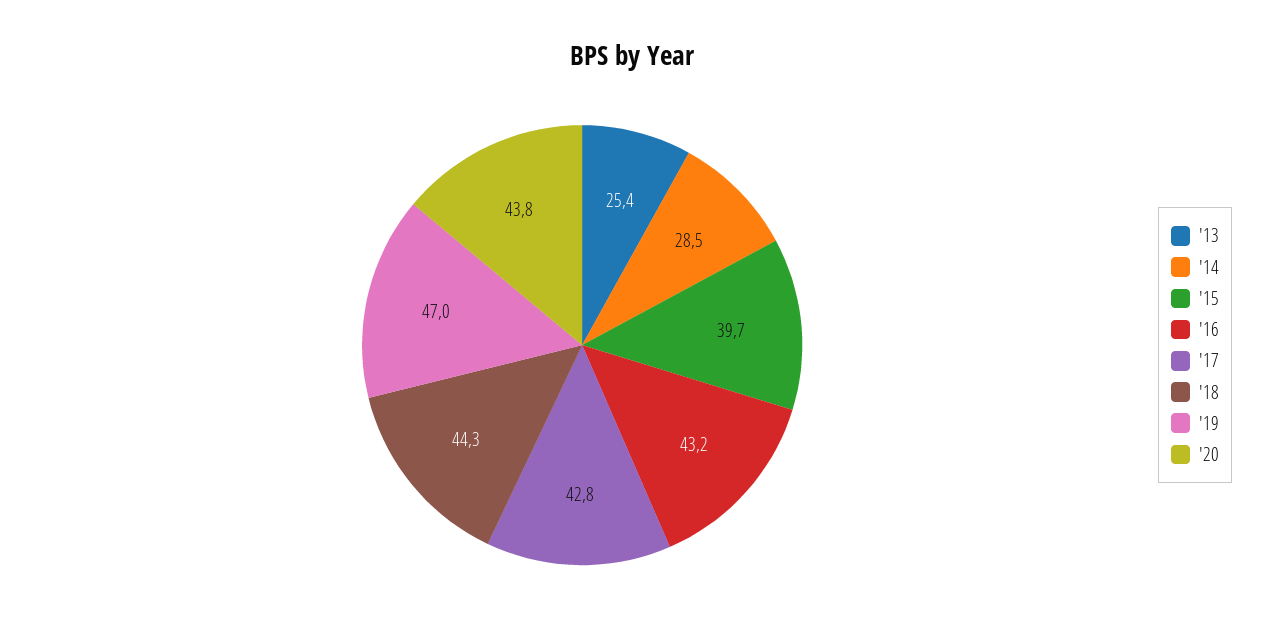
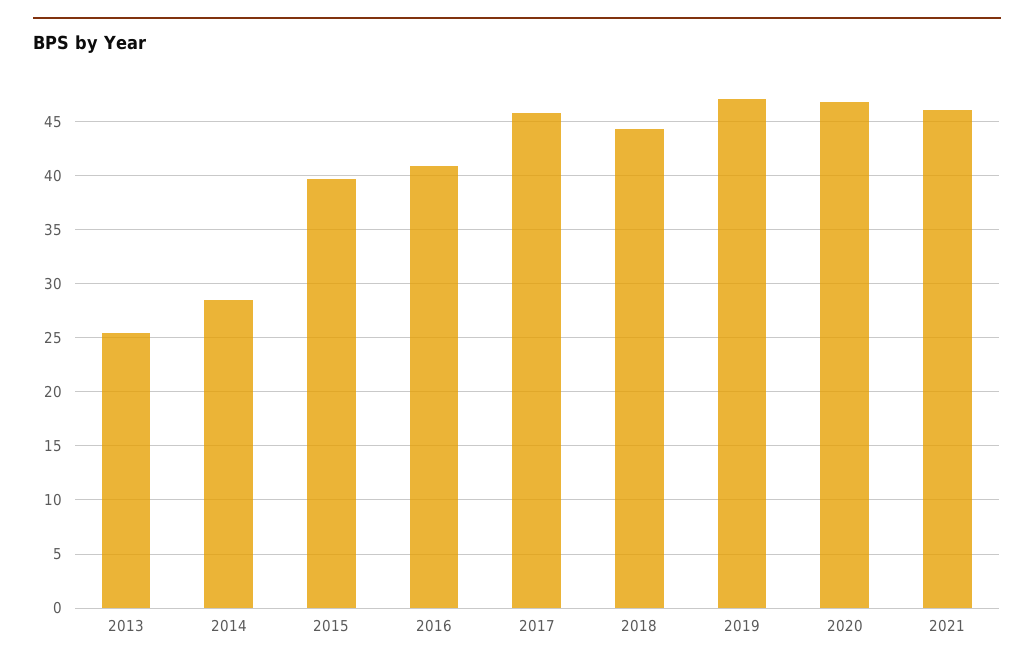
'16: 43.2 -> 41
'17: 42.8 -> 46
'20: 43.8 -> 47
2021: none -> 46

